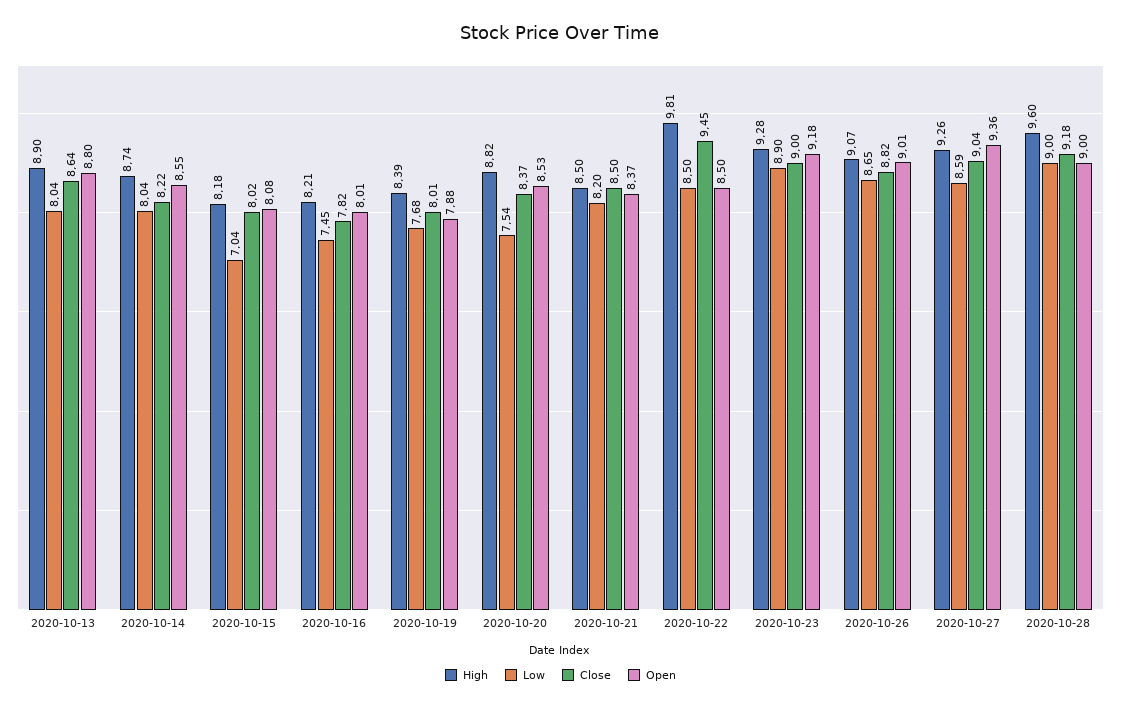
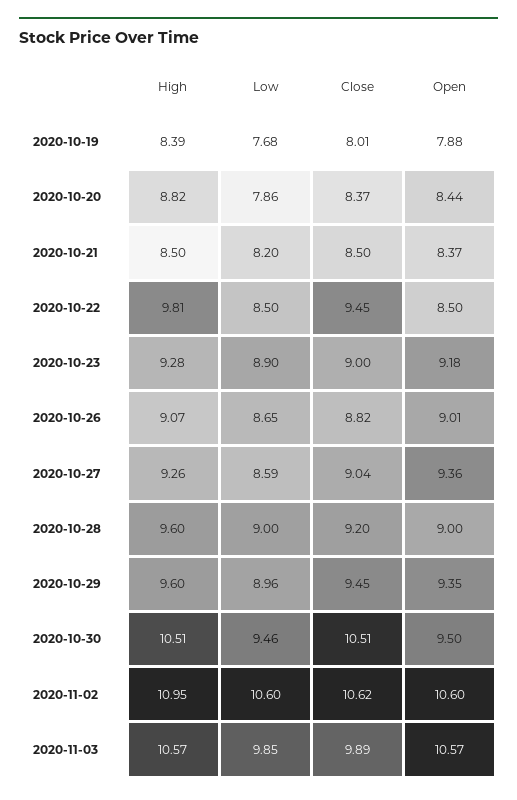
High, 2020-10-13: 8.9 -> none
Low, 2020-10-13: 8.04 -> none
Close, 2020-10-13: 8.64 -> none
Open, 2020-10-13: 8.8 -> none
High, 2020-10-14: 8.74 -> none
Low, 2020-10-14: 8.04 -> none
Close, 2020-10-14: 8.22 -> none
Open, 2020-10-14: 8.55 -> none
High, 2020-10-15: 8.18 -> none
Low, 2020-10-15: 7.04 -> none
Close, 2020-10-15: 8.02 -> none
Open, 2020-10-15: 8.08 -> none
High, 2020-10-16: 8.21 -> none
Low, 2020-10-16: 7.45 -> none
Close, 2020-10-16: 7.82 -> none
Open, 2020-10-16: 8.01 -> none
Low, 2020-10-20: 7.54 -> 7.86
Open, 2020-10-20: 8.53 -> 8.44
Close, 2020-10-28: 9.18 -> 9.2
High, 2020-10-29: none -> 9.6
Low, 2020-10-29: none -> 8.96
Close, 2020-10-29: none -> 9.45
Open, 2020-10-29: none -> 9.35
High, 2020-10-30: none -> 10.51
Low, 2020-10-30: none -> 9.46
Close, 2020-10-30: none -> 10.51
Open, 2020-10-30: none -> 9.5
High, 2020-11-02: none -> 10.95
Low, 2020-11-02: none -> 10.6
Close, 2020-11-02: none -> 10.62
Open, 2020-11-02: none -> 10.6
High, 2020-11-03: none -> 10.57
Low, 2020-11-03: none -> 9.85
Close, 2020-11-03: none -> 9.89
Open, 2020-11-03: none -> 10.57

